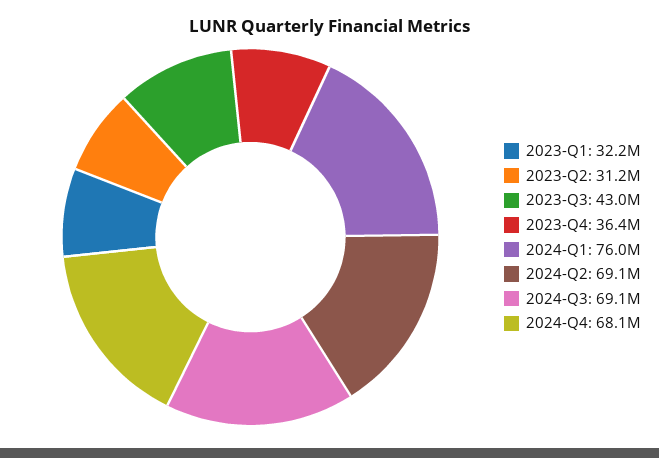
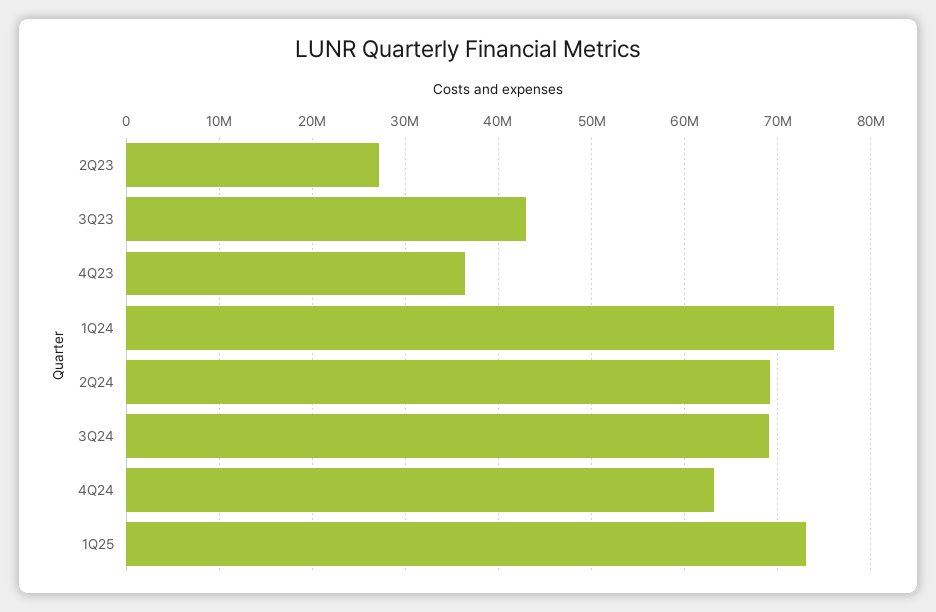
2023-Q1: 32200000 -> none
2023-Q2: 31200000 -> 27000000
2024-Q4: 68100000 -> 63000000
1Q25: none -> 73000000

